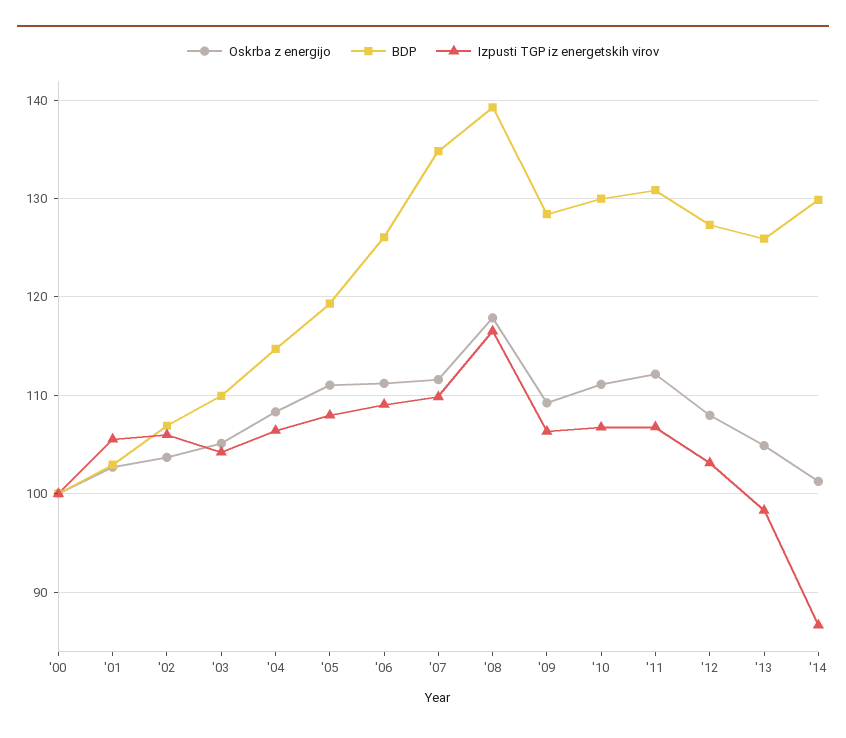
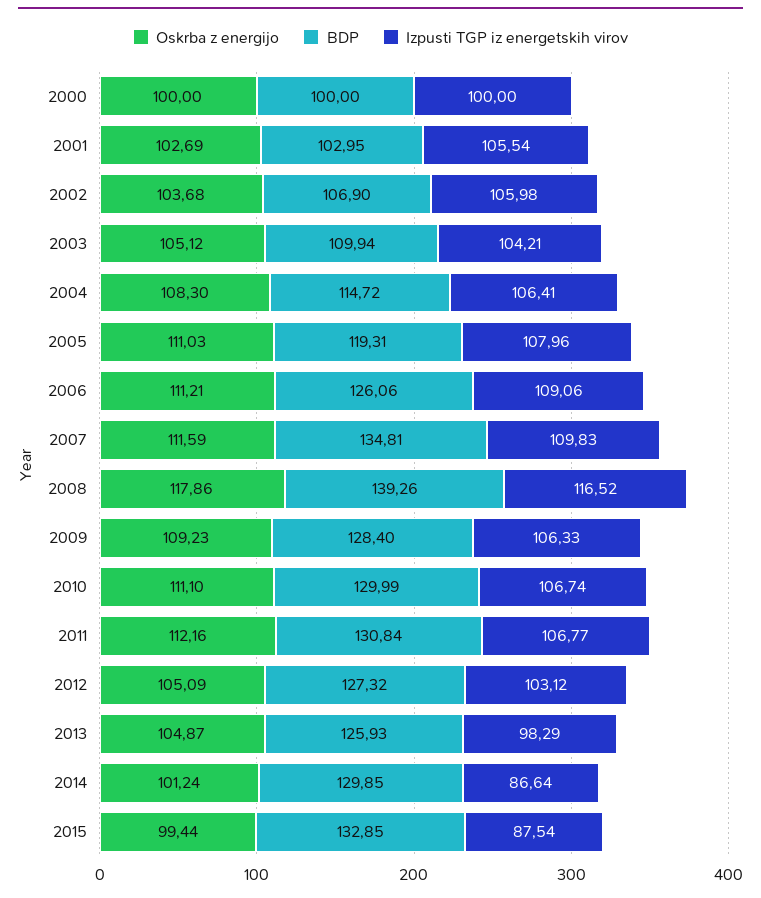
Oskrba z energijo, '12: 108 -> 105.09
Oskrba z energijo, 2015: none -> 99.44
BDP, 2015: none -> 132.85
Izpusti TGP iz energetskih virov, 2015: none -> 87.54

